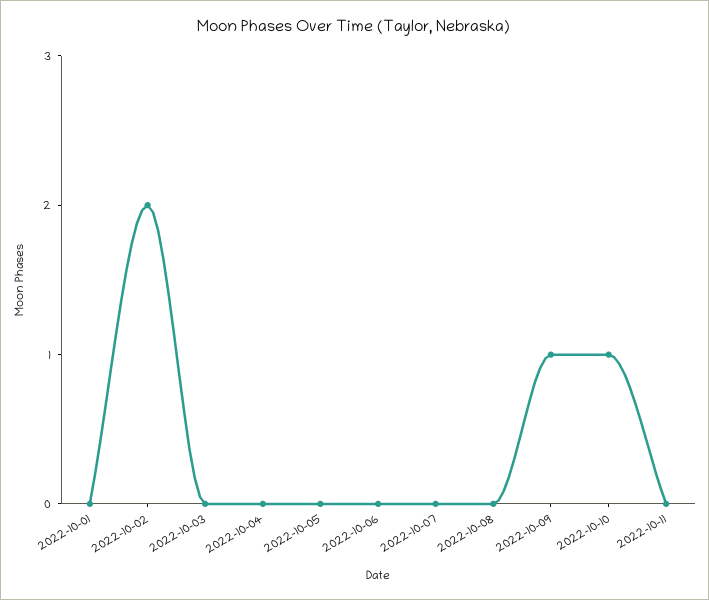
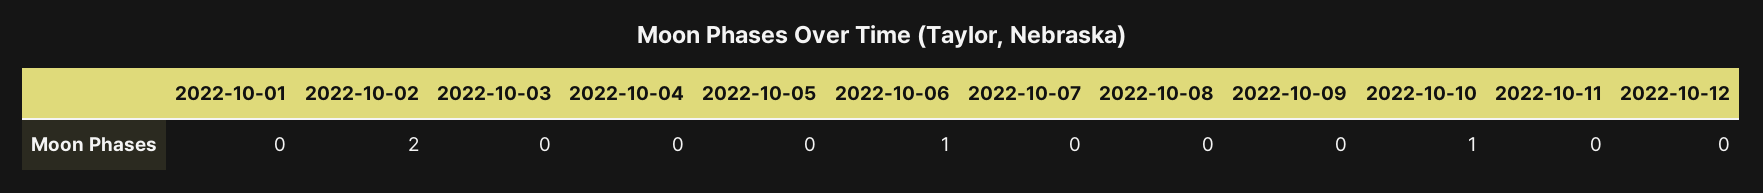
2022-10-06: 0 -> 1
2022-10-09: 1 -> 0
2022-10-12: none -> 0

